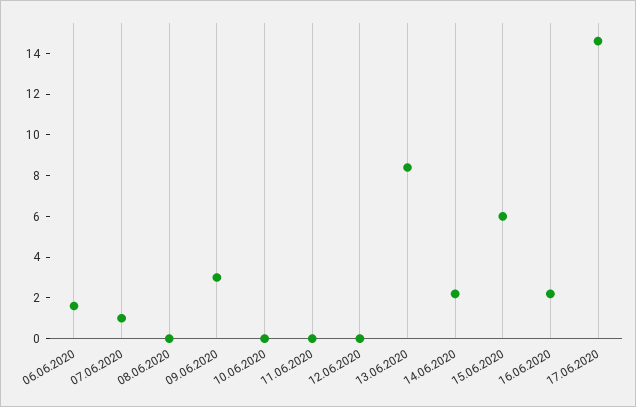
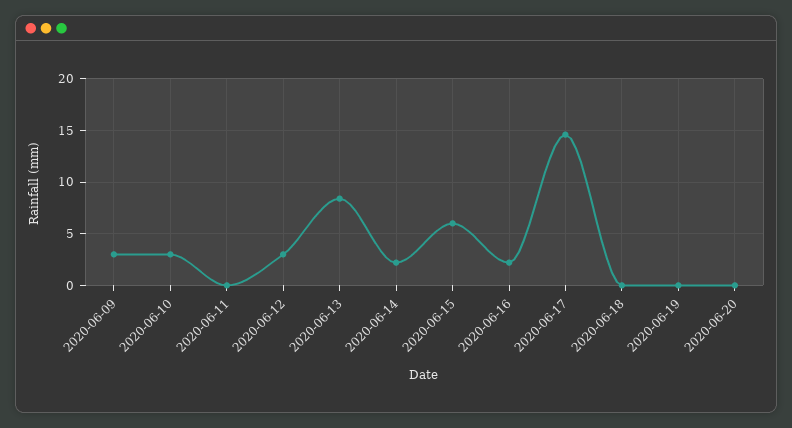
06.06.2020: 1.5 -> none
07.06.2020: 1 -> none
08.06.2020: 0 -> none
10.06.2020: 0 -> 3
12.06.2020: 0 -> 3
2020-06-18: none -> 0
2020-06-19: none -> 0
2020-06-20: none -> 0

